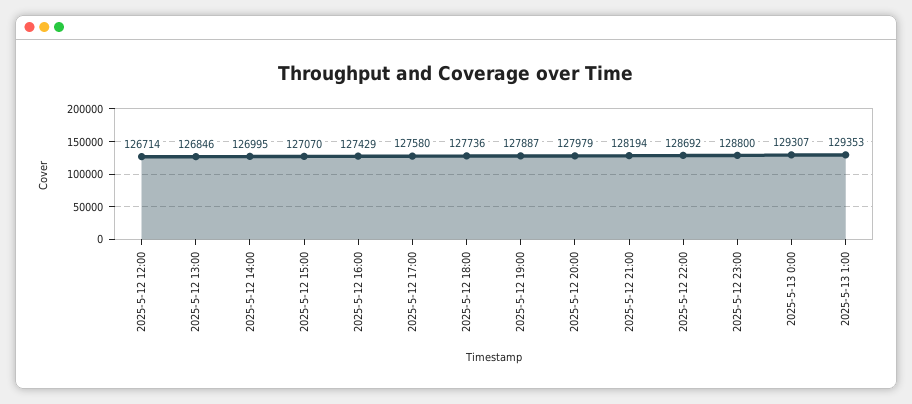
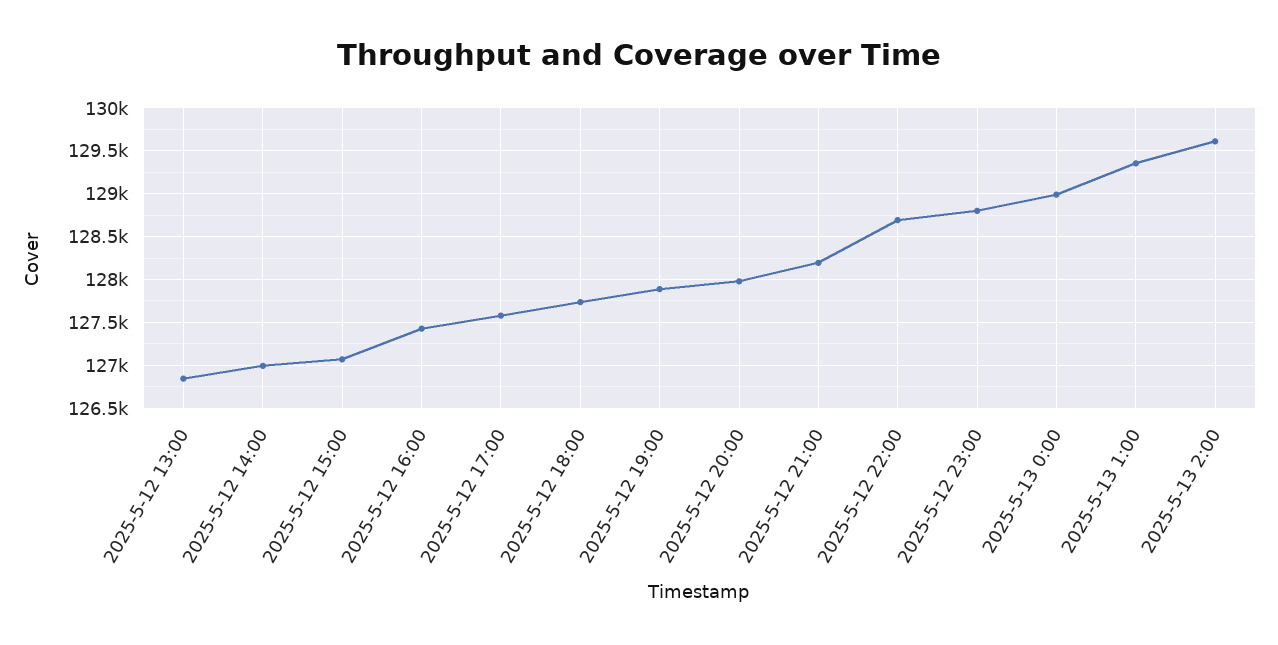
2025-5-12 12:00: 126714 -> none
2025-5-13 0:00: 129307 -> 129000
2025-5-13 2:00: none -> 129600

